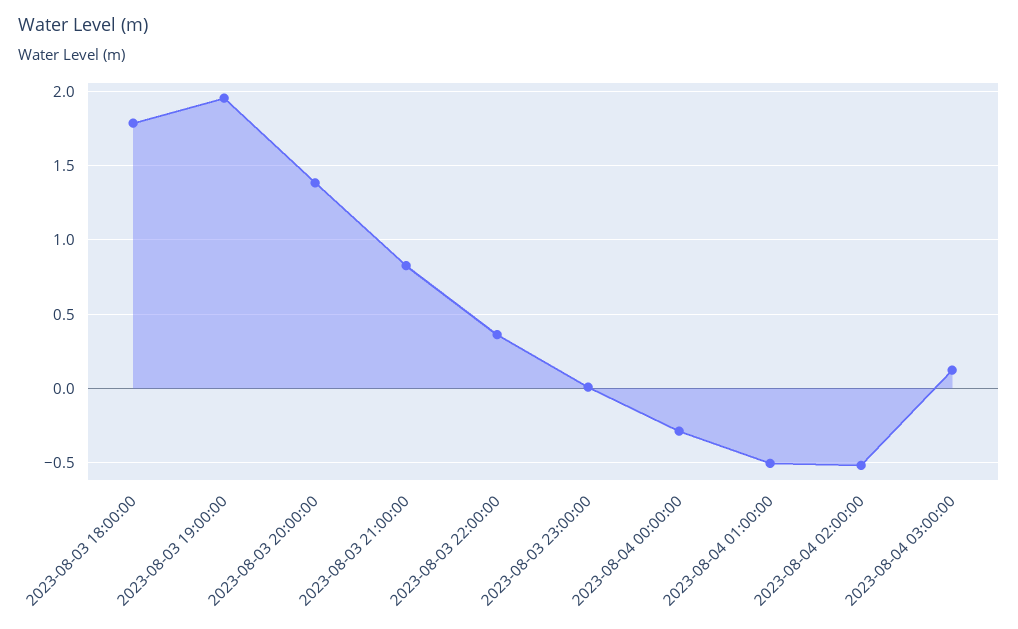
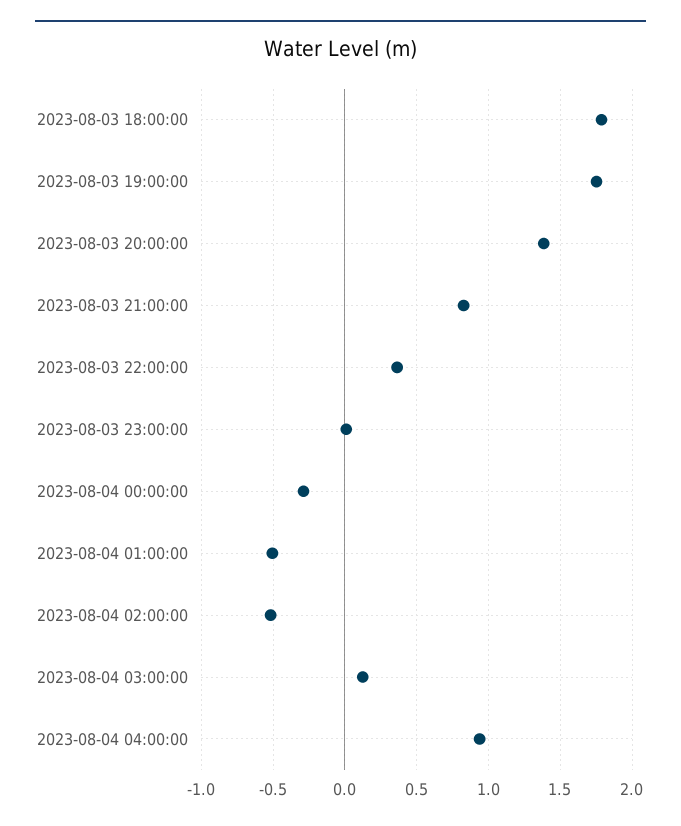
2023-08-03 19:00:00: 1.95 -> 1.75
2023-08-04 04:00:00: none -> 0.95

